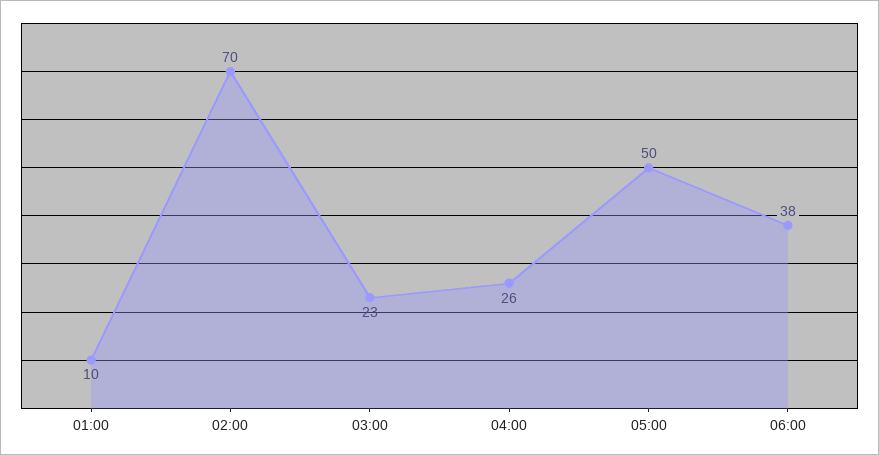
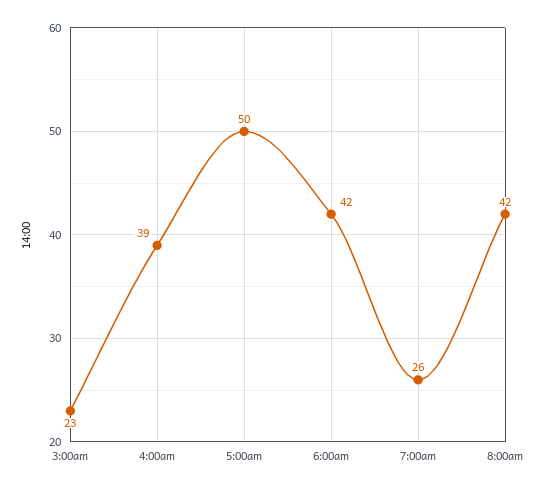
01:00: 10 -> none
02:00: 70 -> none
04:00: 26 -> 39
06:00: 38 -> 42
7:00am: none -> 26
8:00am: none -> 42

